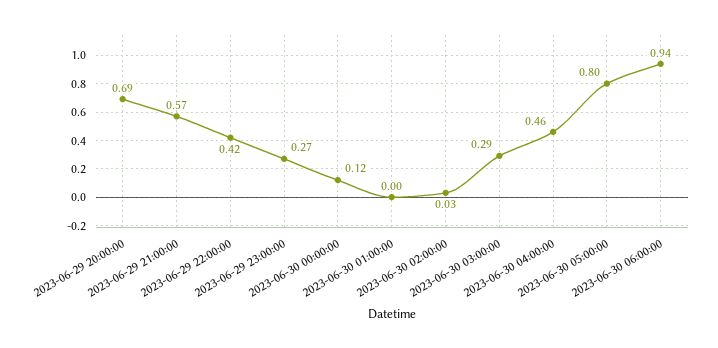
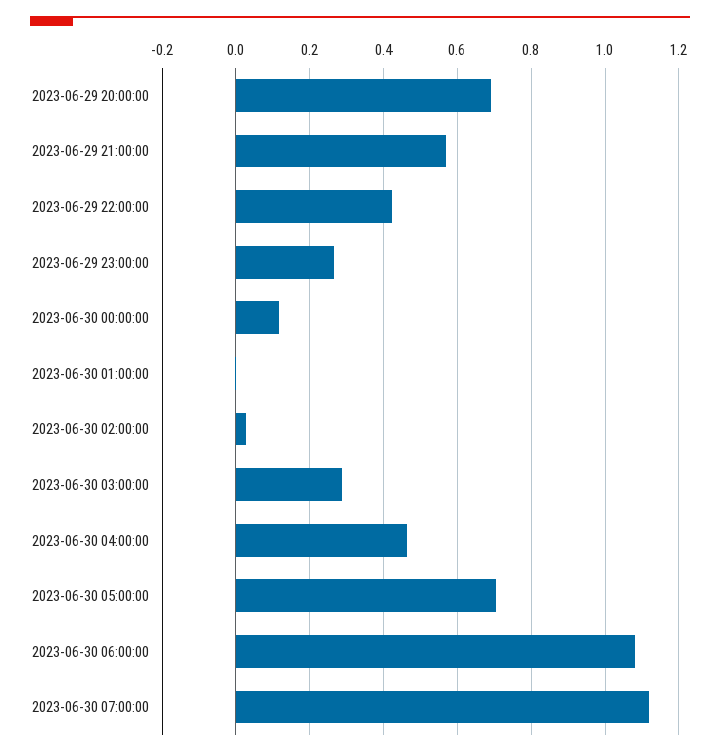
2023-06-30 05:00:00: 0.8 -> 0.7
2023-06-30 06:00:00: 0.94 -> 1.08
2023-06-30 07:00:00: none -> 1.12

